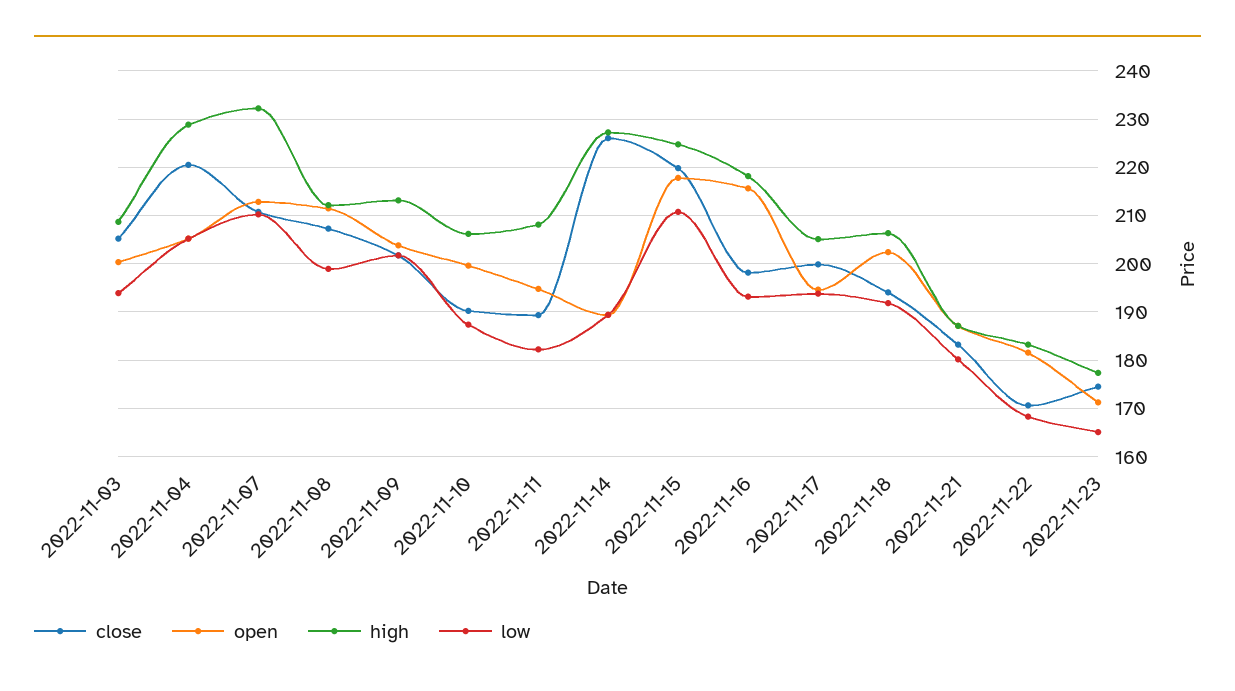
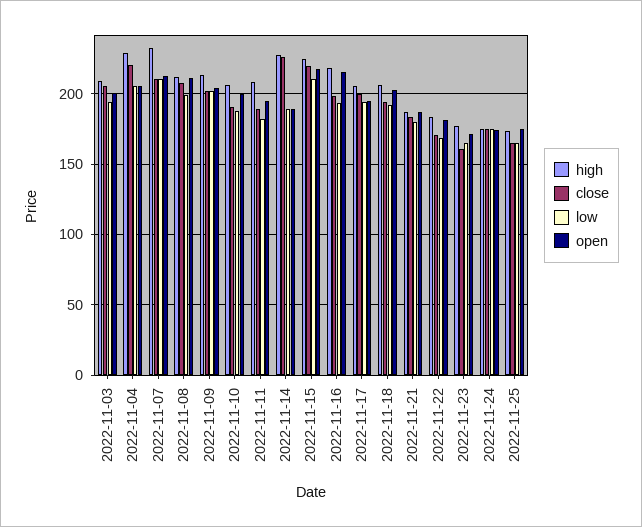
close, 2022-11-23: 174 -> 160
high, 2022-11-24: none -> 175
close, 2022-11-24: none -> 175
low, 2022-11-24: none -> 175
open, 2022-11-24: none -> 175
high, 2022-11-25: none -> 175
close, 2022-11-25: none -> 165
low, 2022-11-25: none -> 165
open, 2022-11-25: none -> 175

